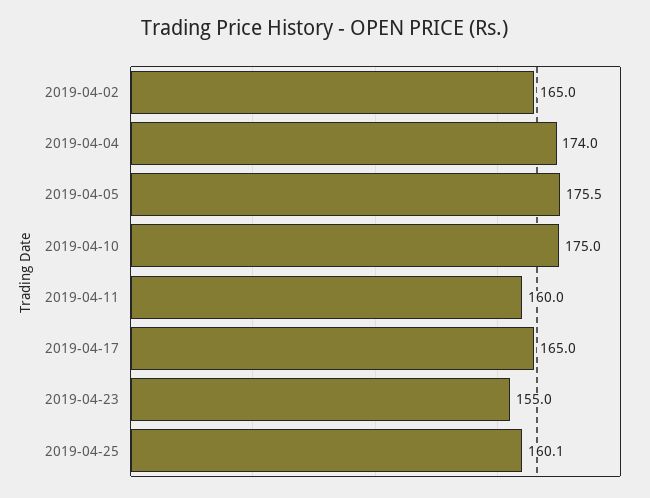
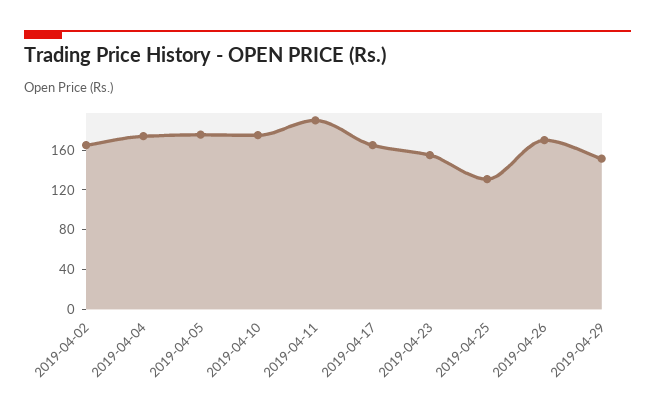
2019-04-11: 160 -> 190
2019-04-25: 160.1 -> 130
2019-04-26: none -> 170
2019-04-29: none -> 150

